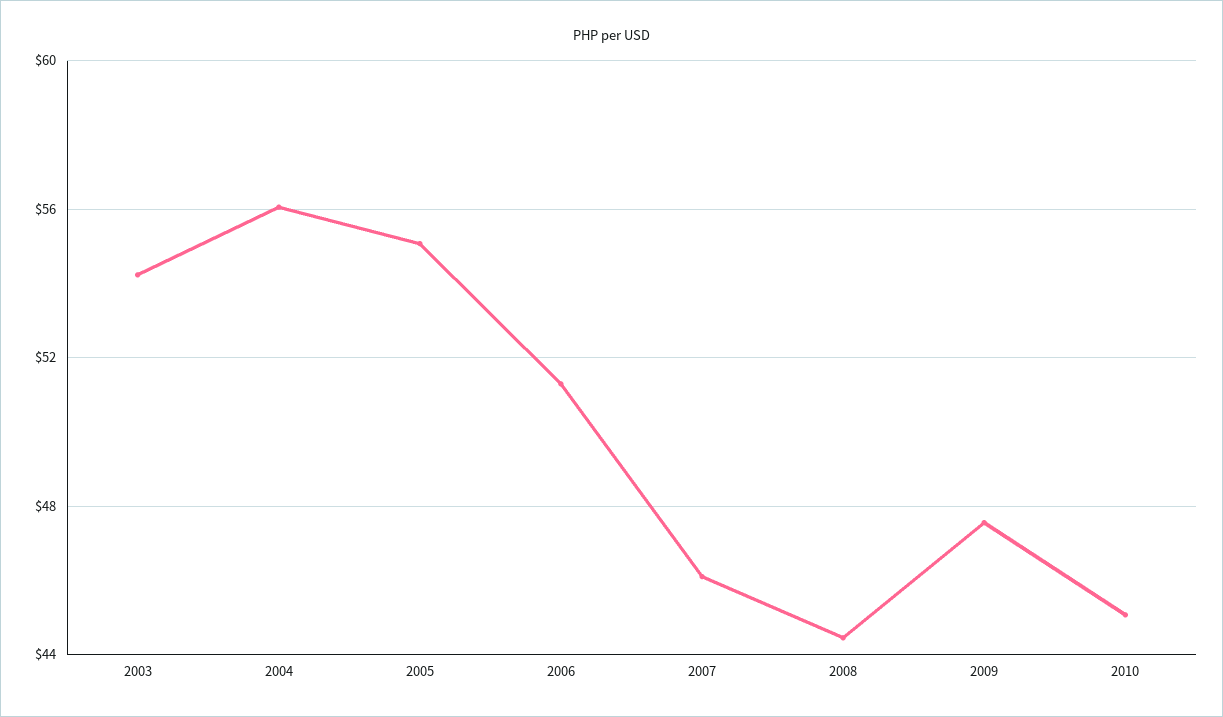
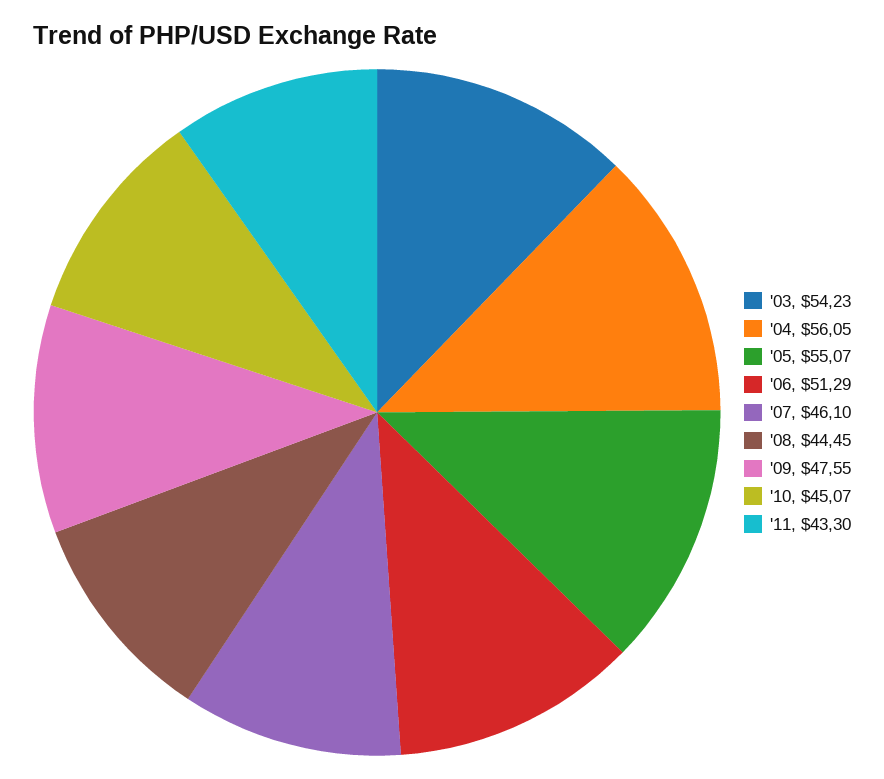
'11: none -> 43.3

